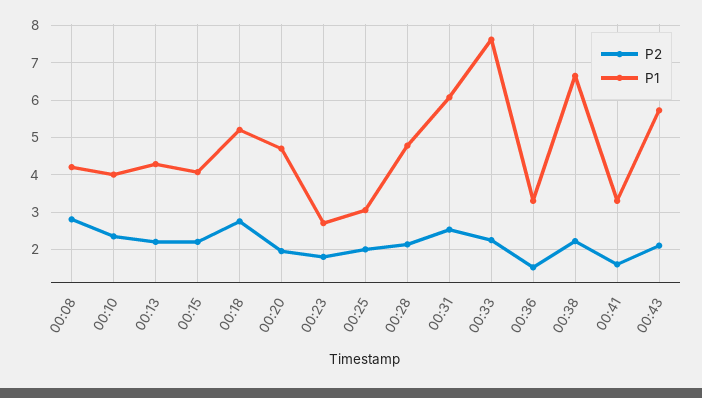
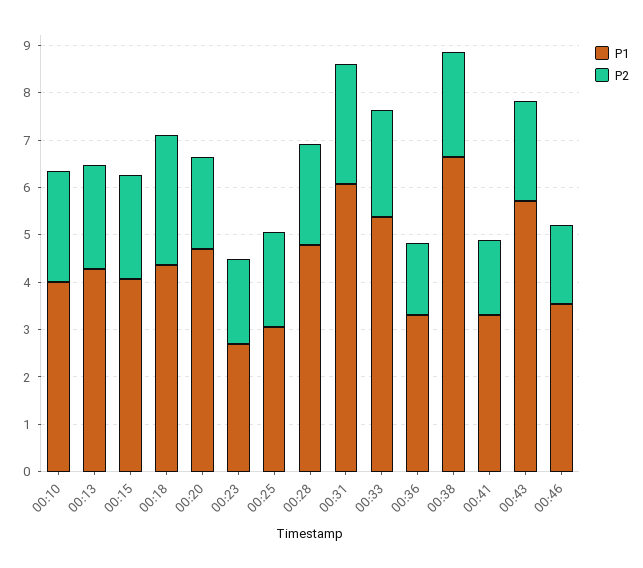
P2, 00:08: 2.8 -> none
P1, 00:08: 4.2 -> none
P1, 00:18: 5.2 -> 4.4
P1, 00:33: 7.6 -> 5.4
P1, 00:46: none -> 3.6
P2, 00:46: none -> 1.6

